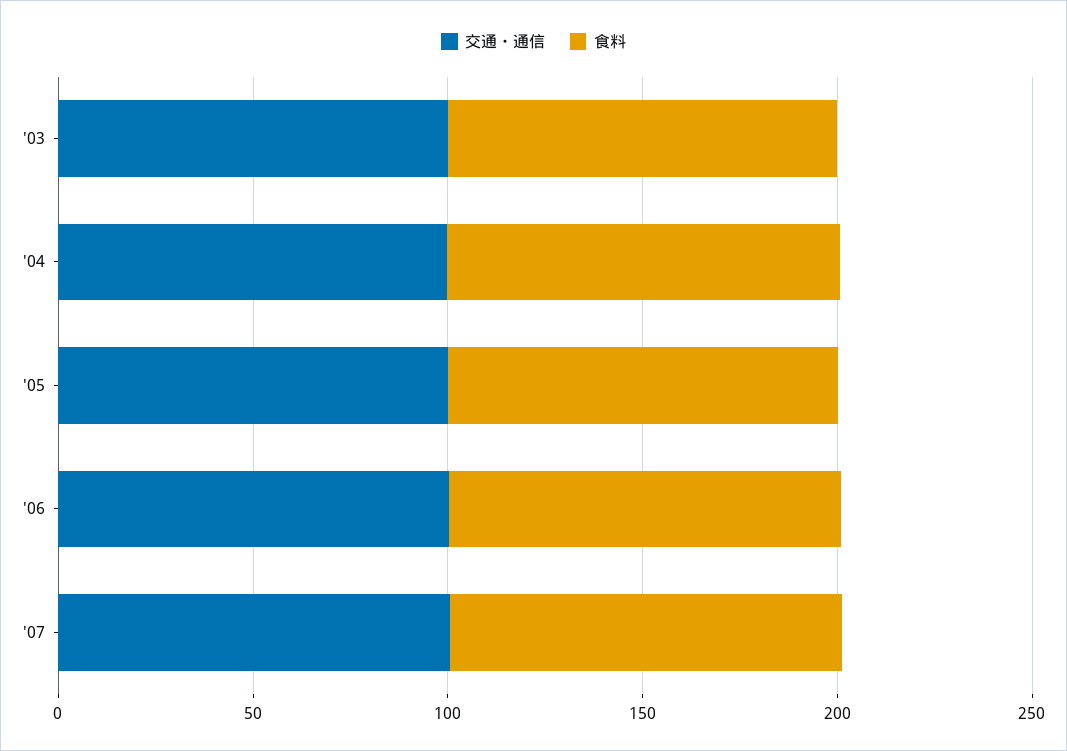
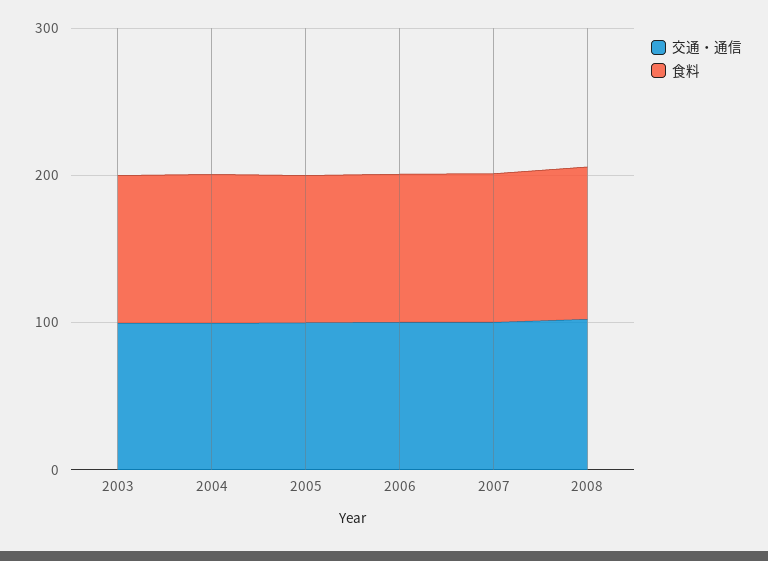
交通・通信, 2008: none -> 100
食料, 2008: none -> 100

